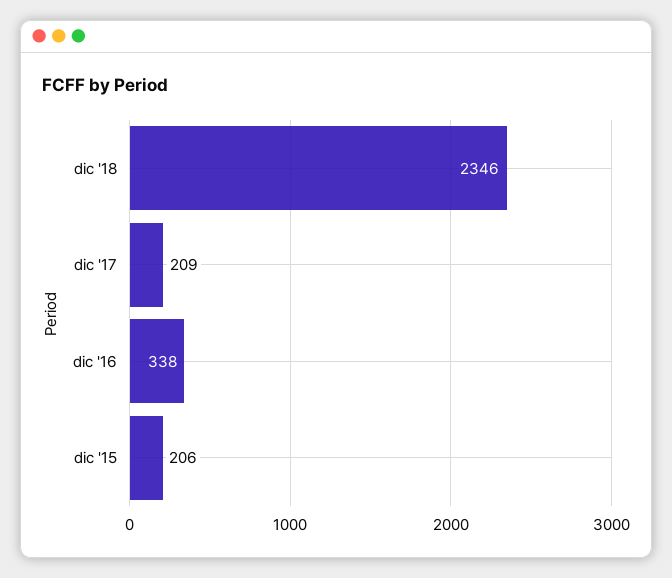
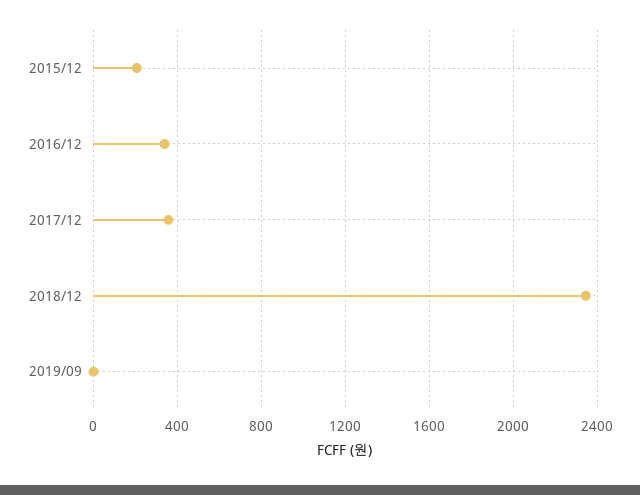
dic '17: 209 -> 350
2019/09: none -> 0

